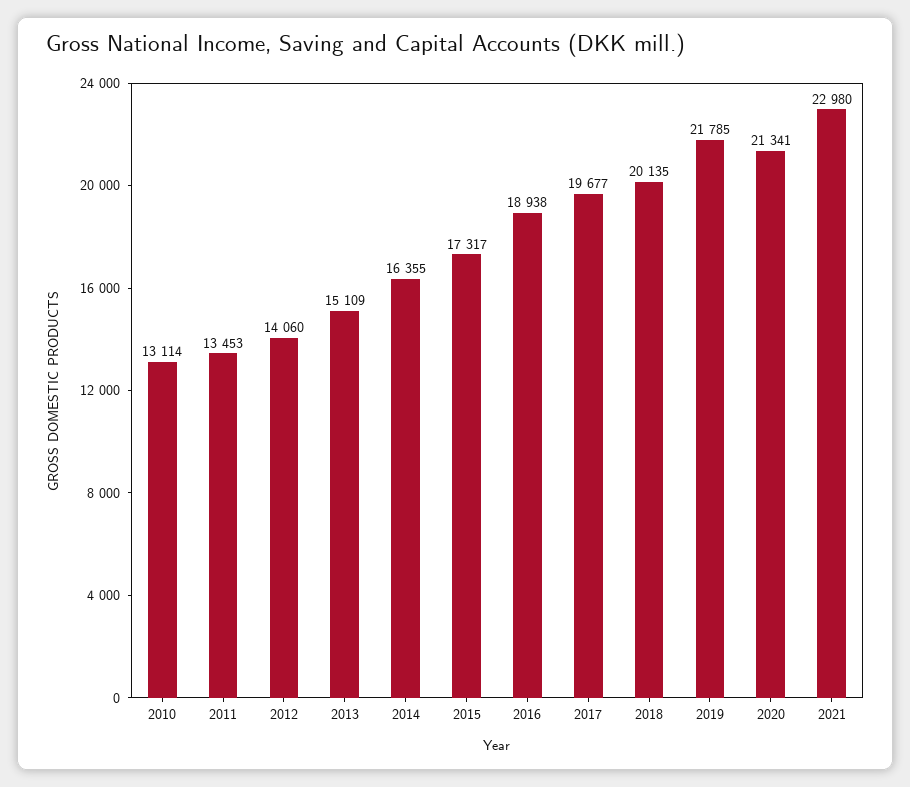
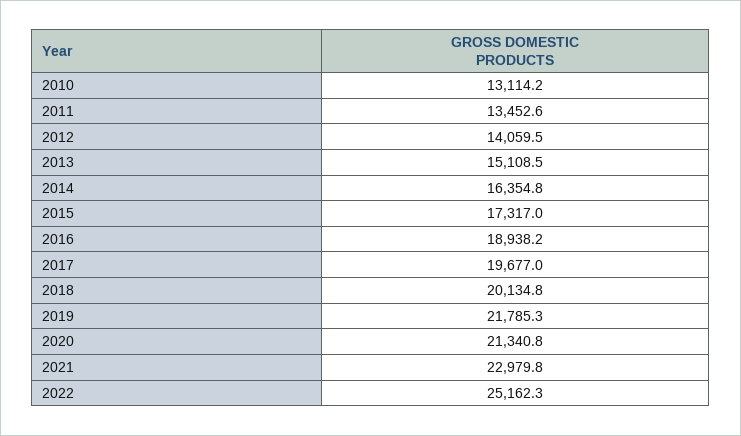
2022: none -> 25162.3

